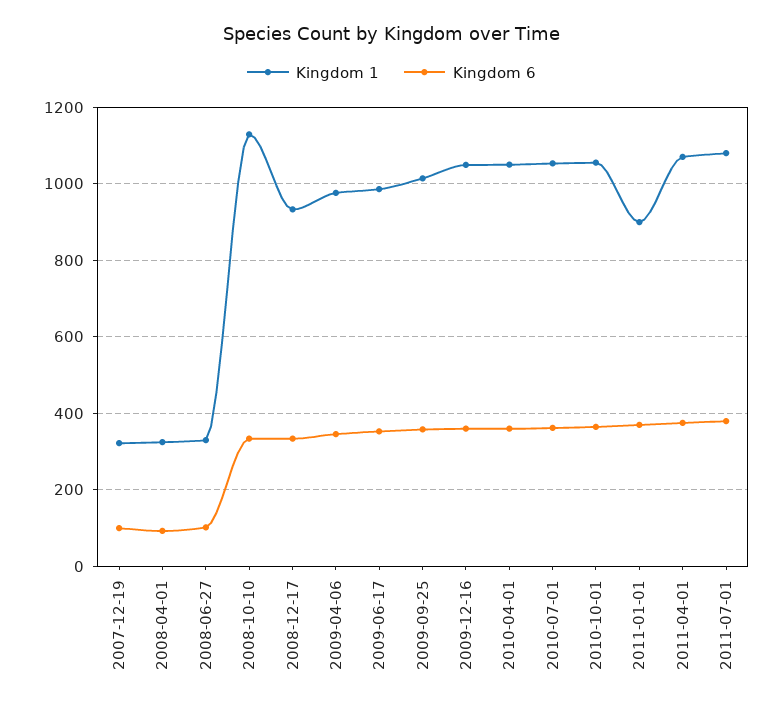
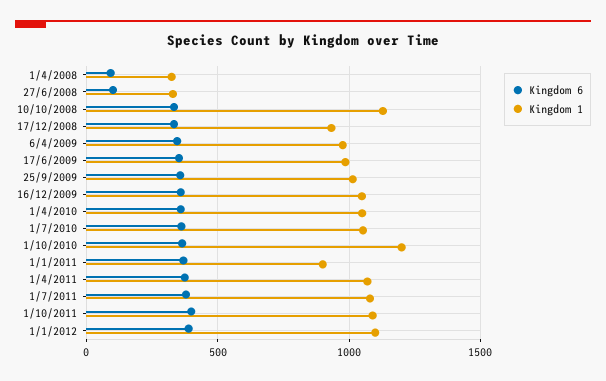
Kingdom 1, 2007-12-19: 320 -> none
Kingdom 6, 2007-12-19: 100 -> none
Kingdom 1, 2010-10-01: 1060 -> 1200
Kingdom 6, 1/10/2011: none -> 400
Kingdom 1, 1/10/2011: none -> 1100
Kingdom 6, 1/1/2012: none -> 400
Kingdom 1, 1/1/2012: none -> 1100

